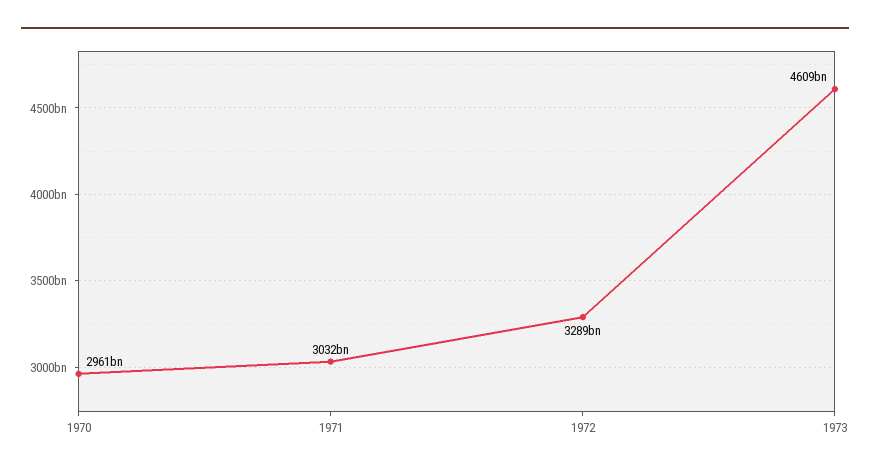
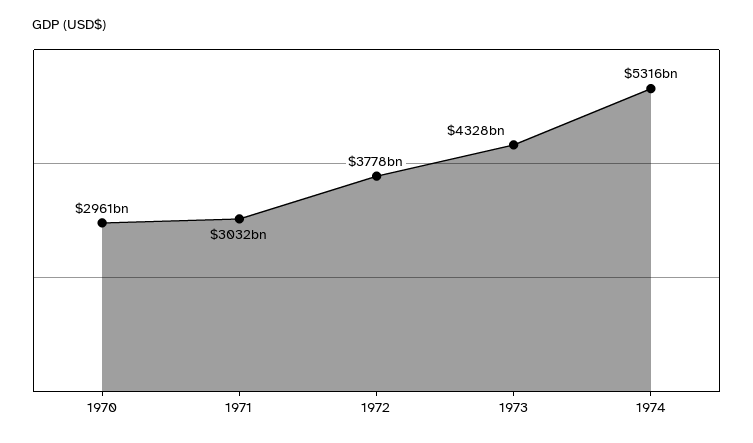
1972: 3289000000000 -> 3778000000000
1973: 4609000000000 -> 4328000000000
1974: none -> 5316000000000

